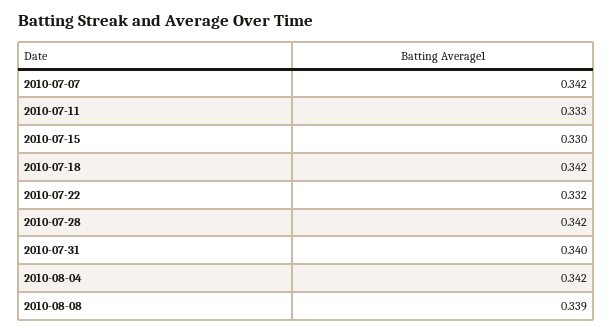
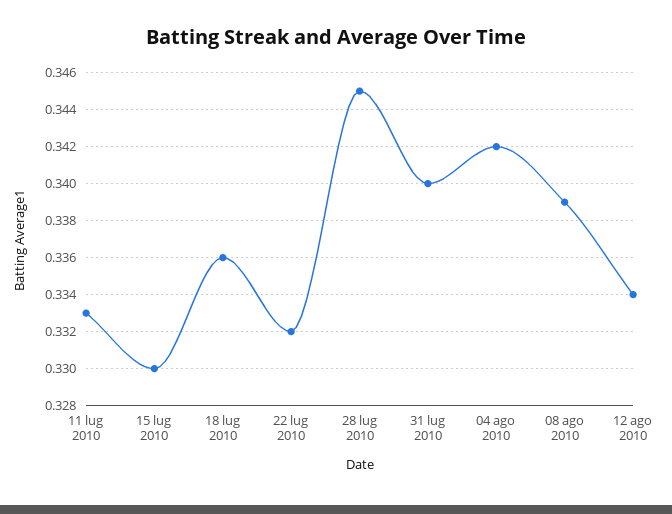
2010-07-07: 0.342 -> none
2010-07-18: 0.342 -> 0.336
2010-07-28: 0.342 -> 0.345
12 ago 2010: none -> 0.334

